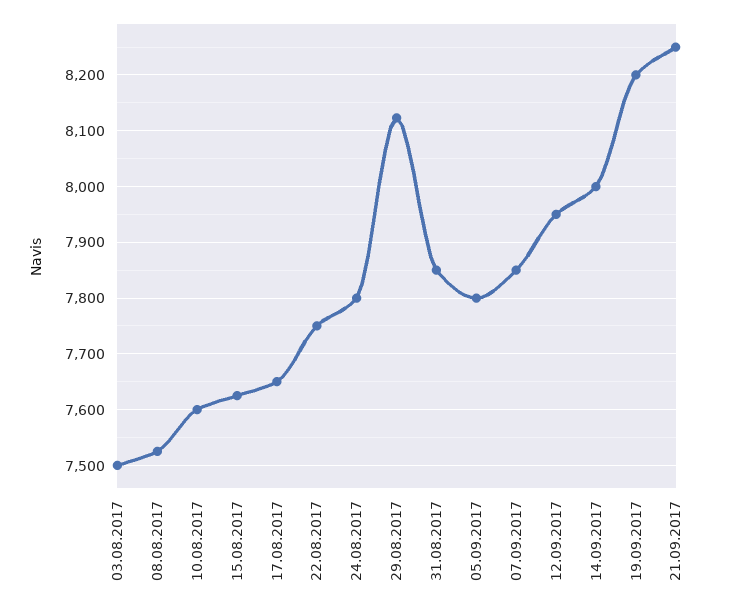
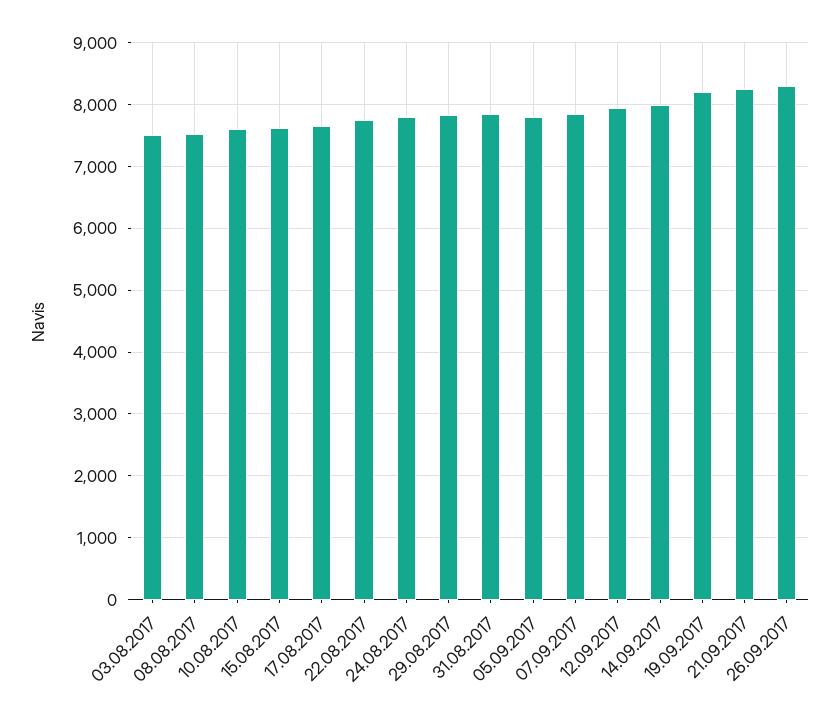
29.08.2017: 8120 -> 7800
26.09.2017: none -> 8300

